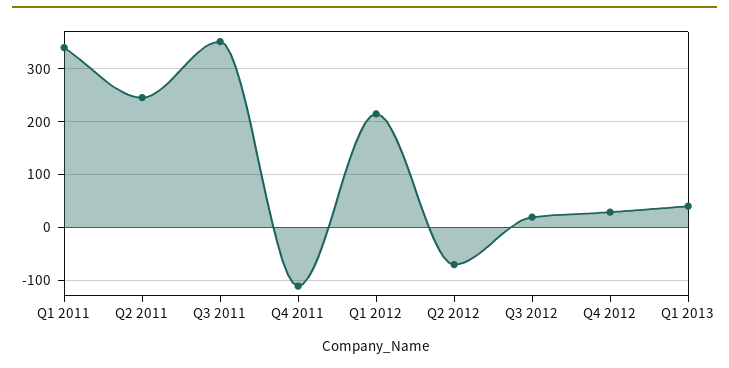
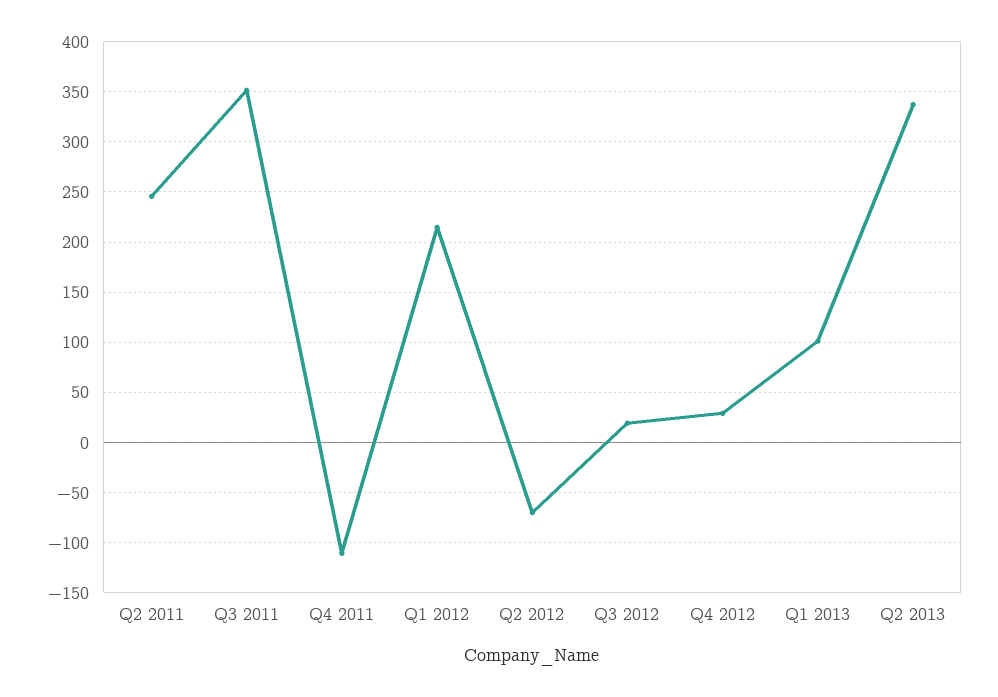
Q1 2011: 340 -> none
Q1 2013: 40 -> 100
Q2 2013: none -> 340

